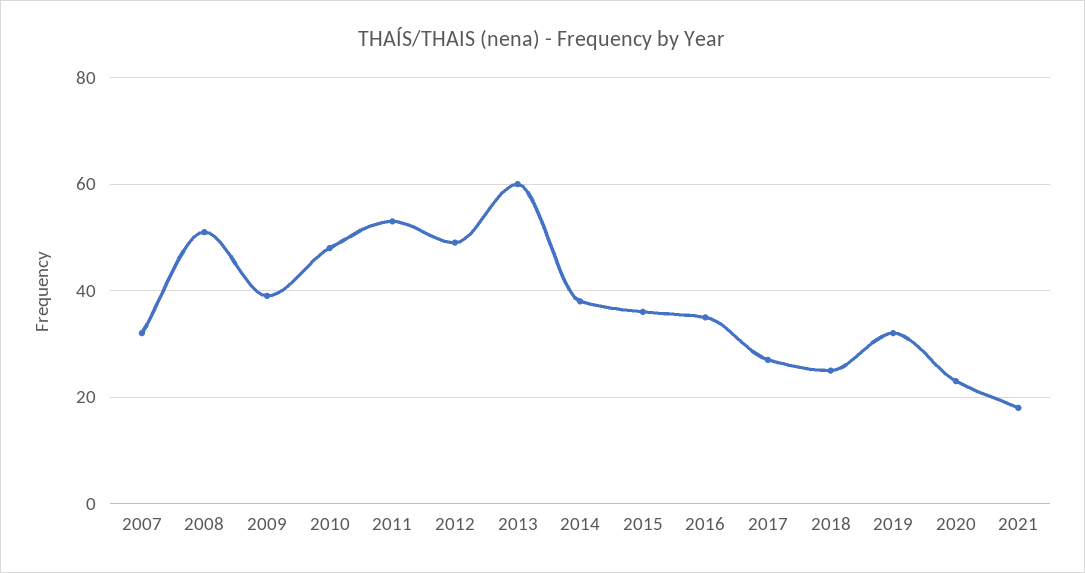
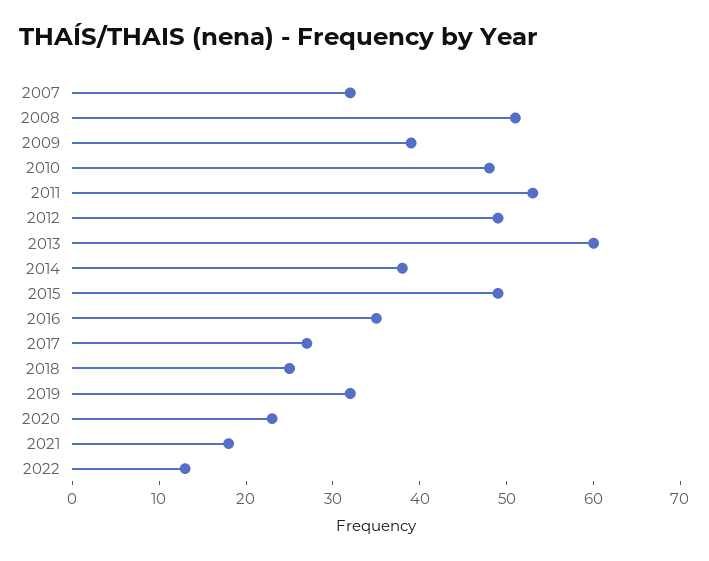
2015: 35 -> 49
2022: none -> 13

